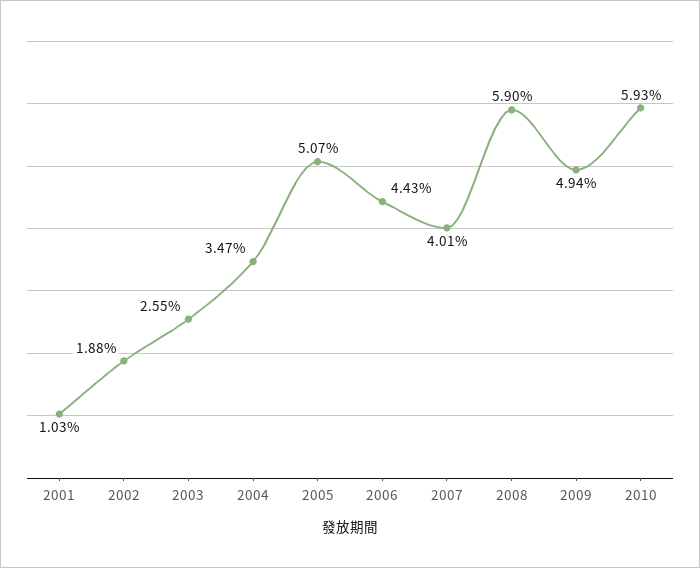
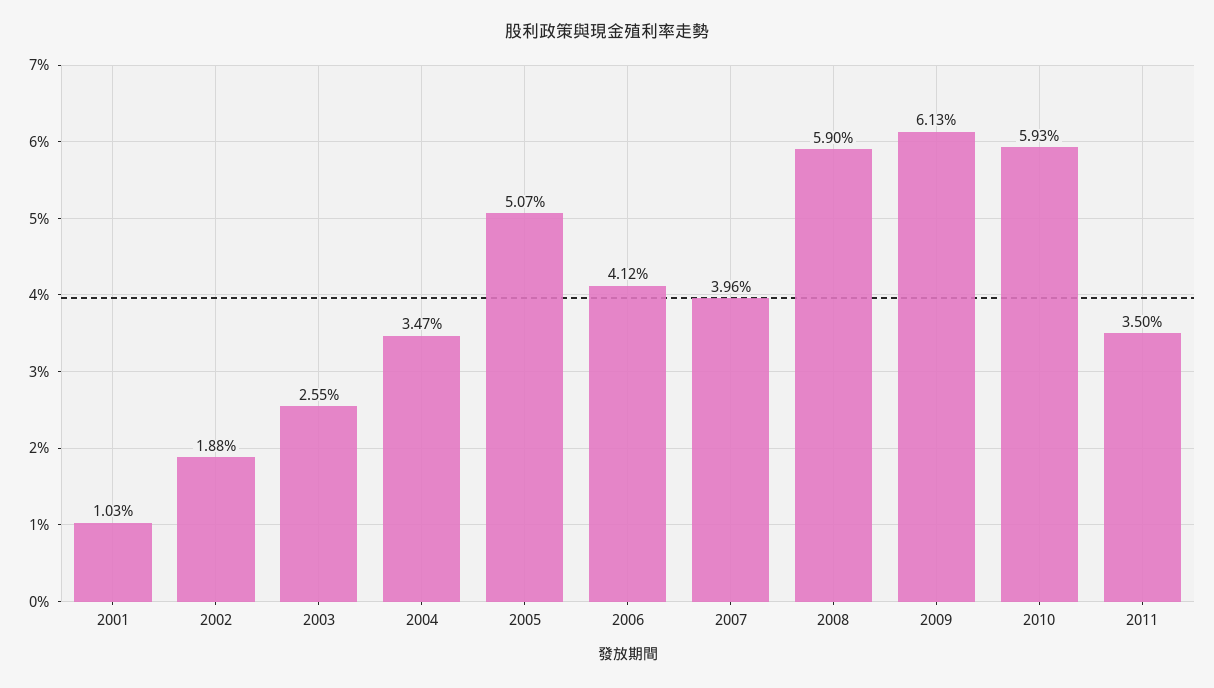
2006: 4.43 -> 4.12
2007: 4.01 -> 3.96
2009: 4.94 -> 6.13
2011: none -> 3.5

